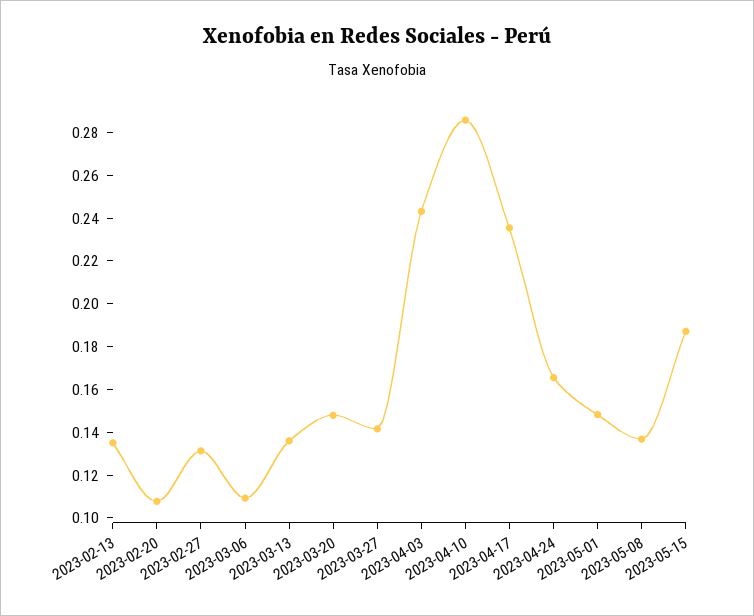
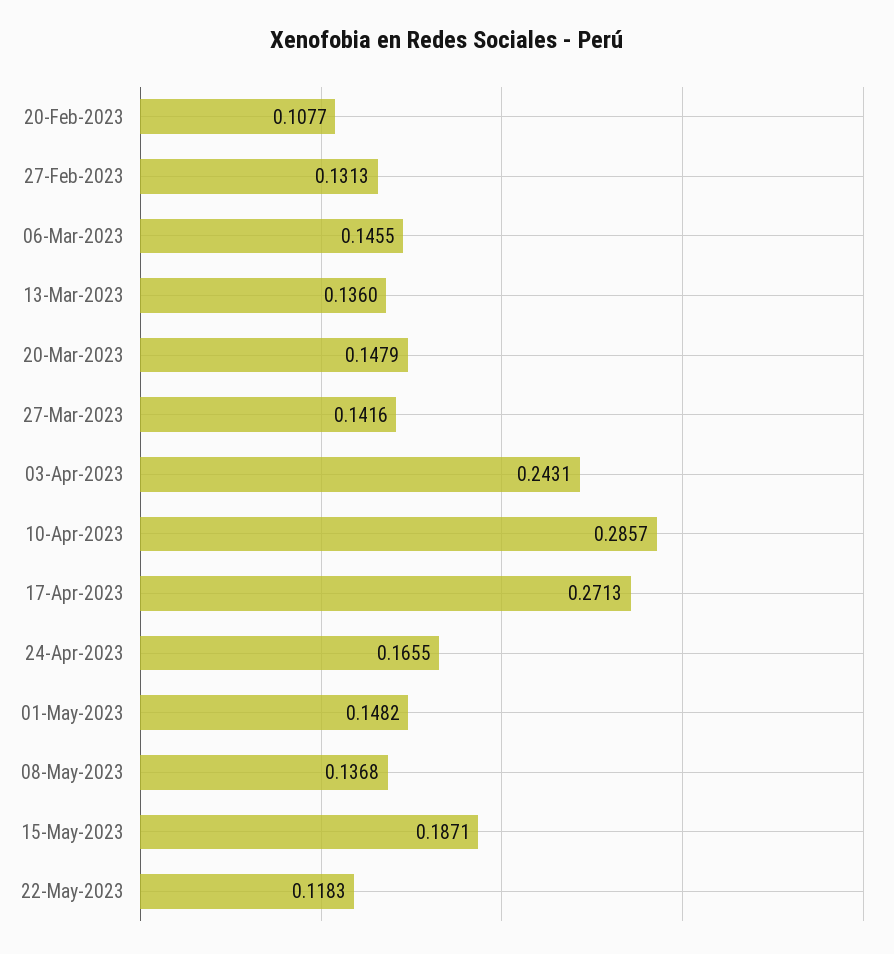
2023-02-13: 0.135 -> none
2023-03-06: 0.11 -> 0.1455
2023-04-17: 0.235 -> 0.2713
22-May-2023: none -> 0.1183

